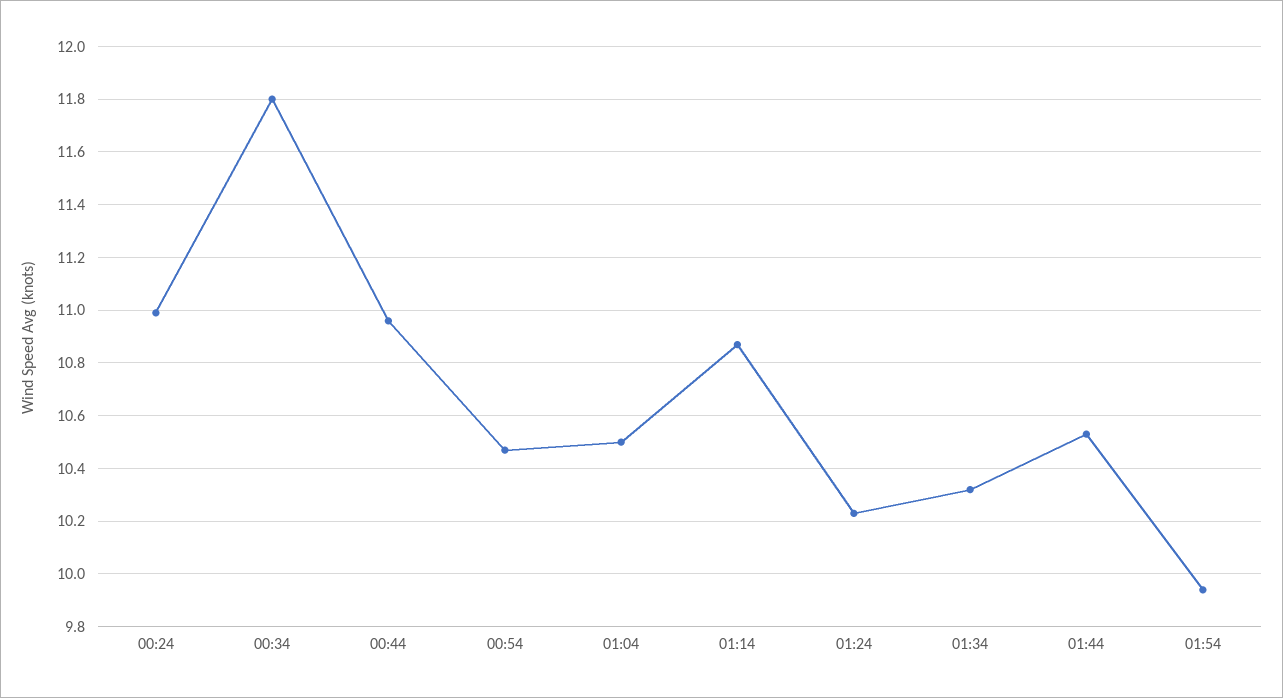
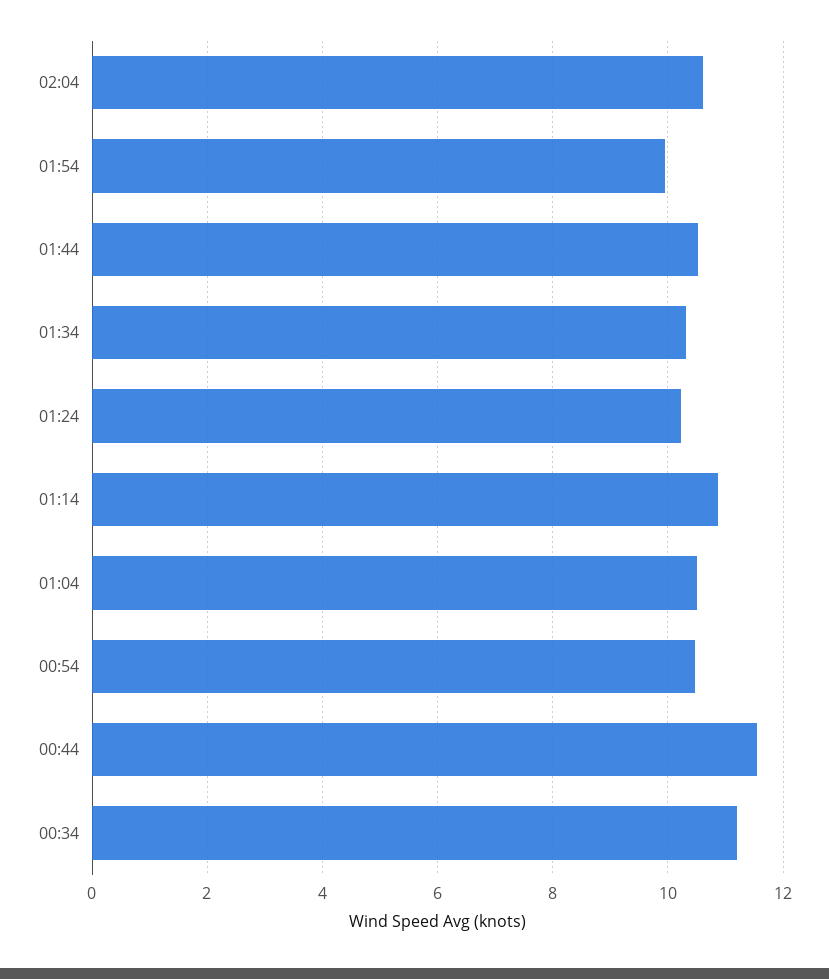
00:24: 11 -> none
00:34: 11.8 -> 11.2
00:44: 10.95 -> 11.6
02:04: none -> 10.6

